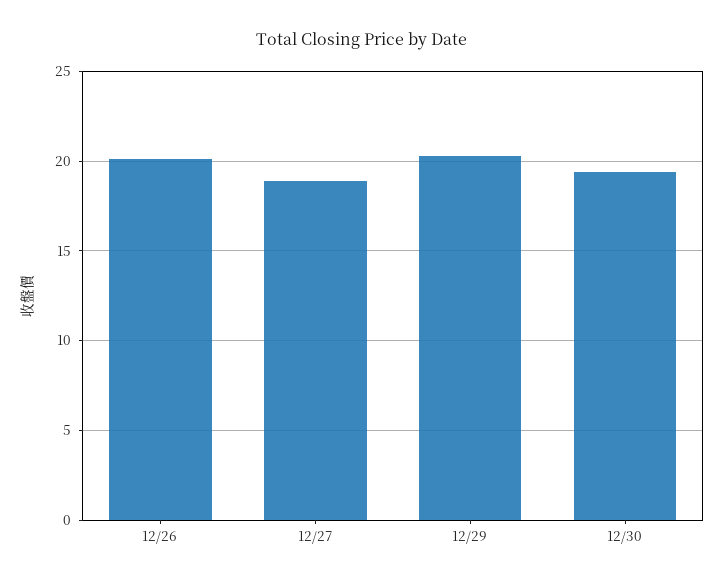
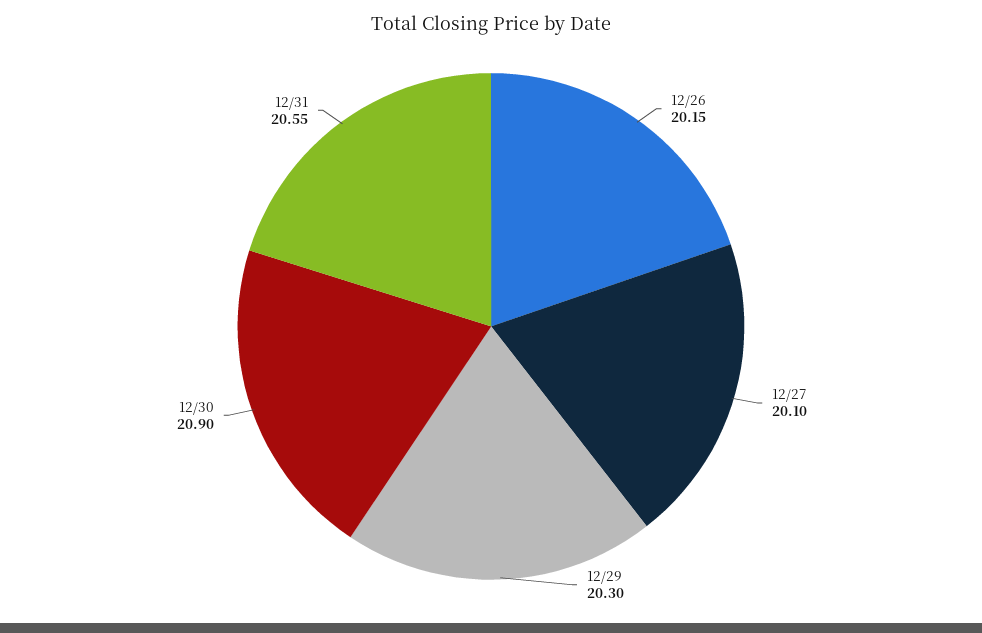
12/27: 19 -> 20.1
12/30: 19.5 -> 20.9
12/31: none -> 20.55

